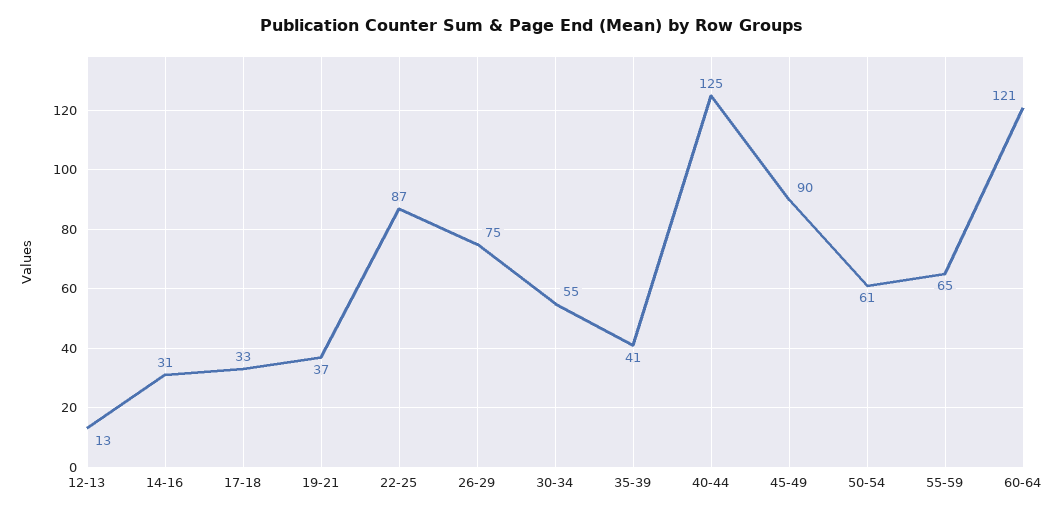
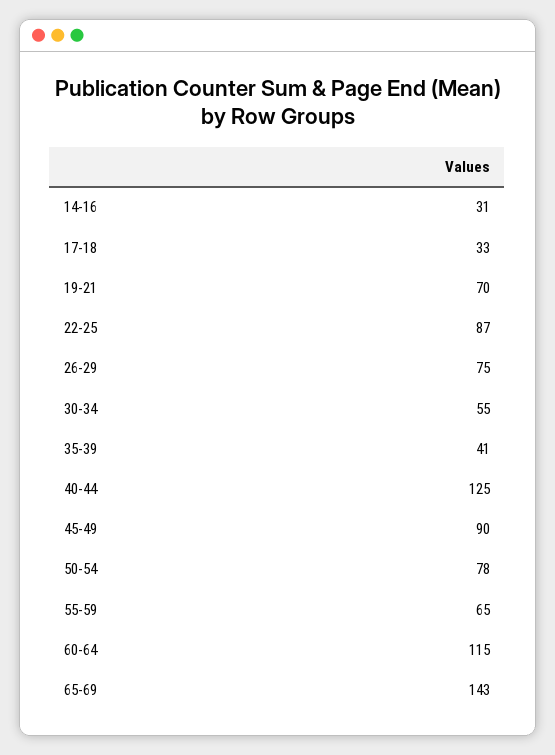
12-13: 13 -> none
19-21: 37 -> 70
50-54: 61 -> 78
60-64: 121 -> 115
65-69: none -> 143

